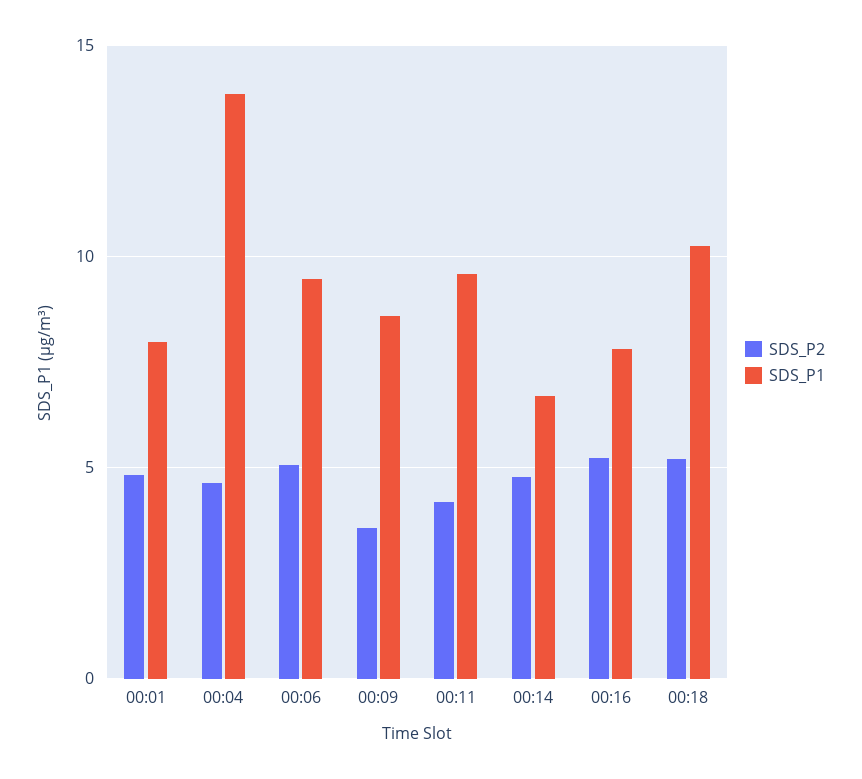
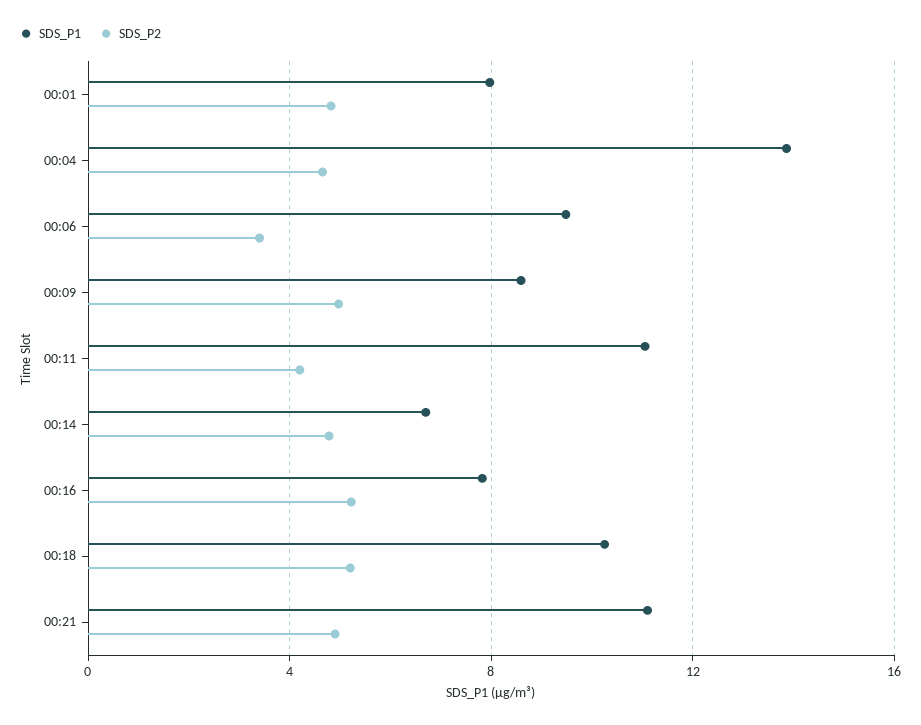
SDS_P2, 00:06: 5 -> 3.5
SDS_P2, 00:09: 3.5 -> 5
SDS_P1, 00:11: 9.5 -> 11
SDS_P1, 00:21: none -> 11
SDS_P2, 00:21: none -> 5

